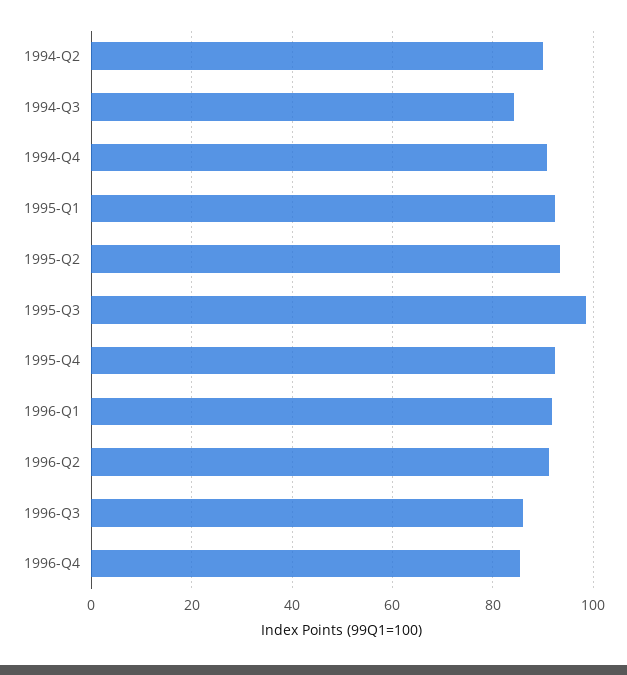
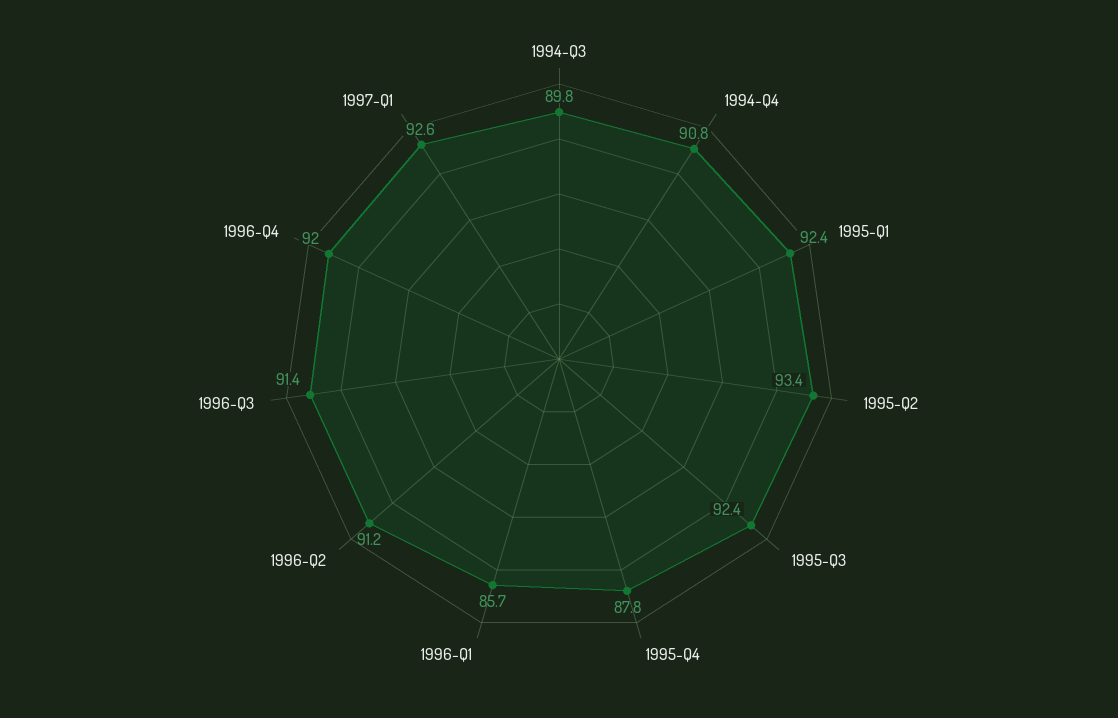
1994-Q2: 90 -> none
1994-Q3: 84 -> 89.8
1995-Q3: 98 -> 92.4
1995-Q4: 92 -> 87.8
1996-Q1: 92 -> 85.7
1996-Q3: 86 -> 91.4
1996-Q4: 86 -> 92
1997-Q1: none -> 92.6

